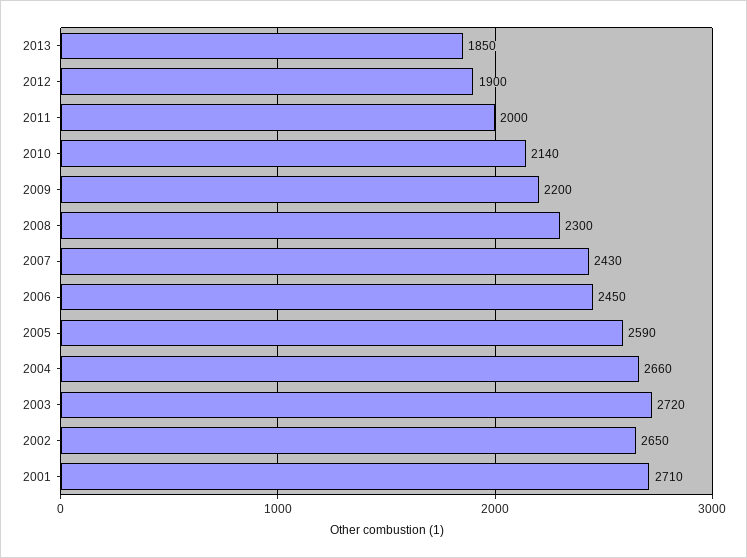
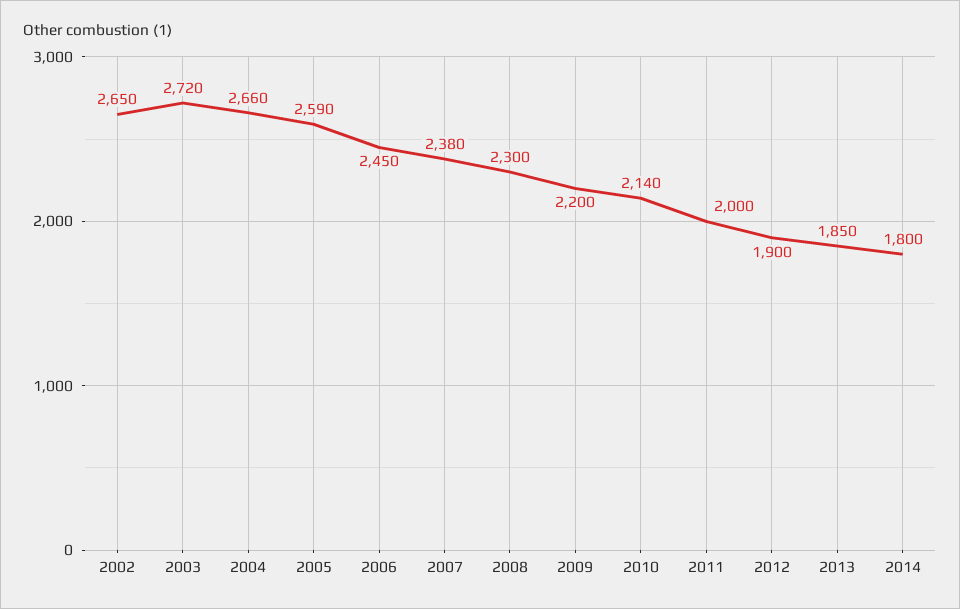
2007: 2430 -> 2380
2001: 2710 -> none
2014: none -> 1800

